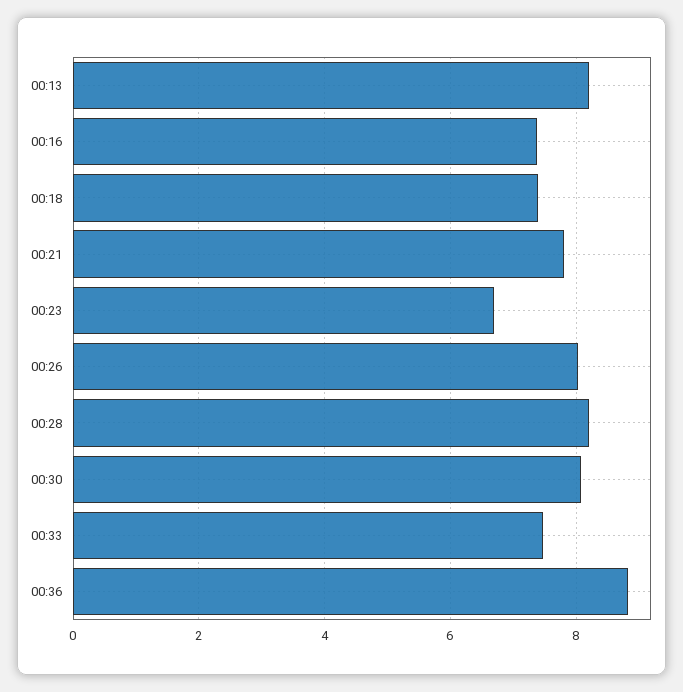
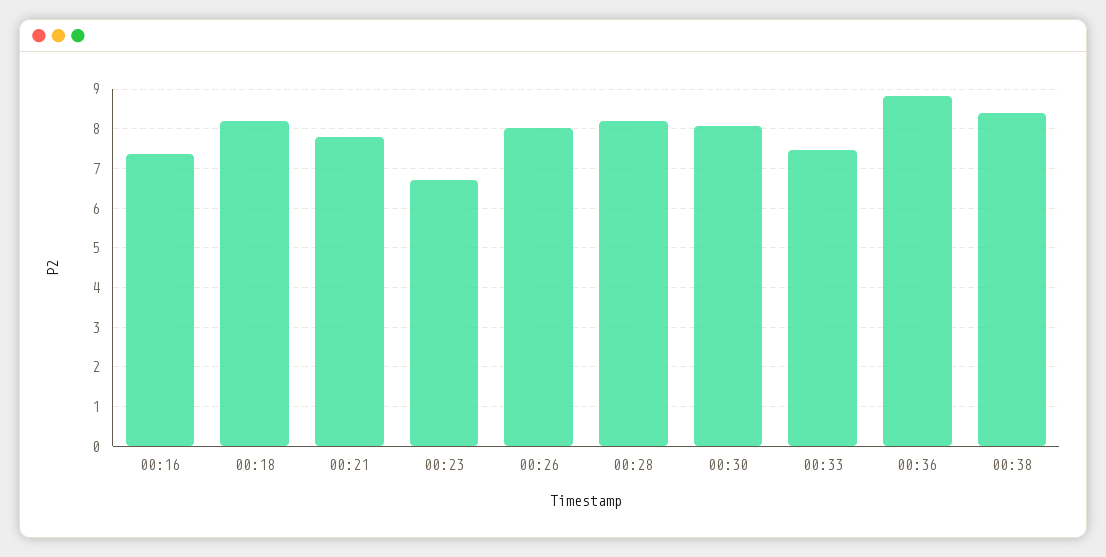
00:13: 8.2 -> none
00:18: 7.4 -> 8.2
00:38: none -> 8.4

